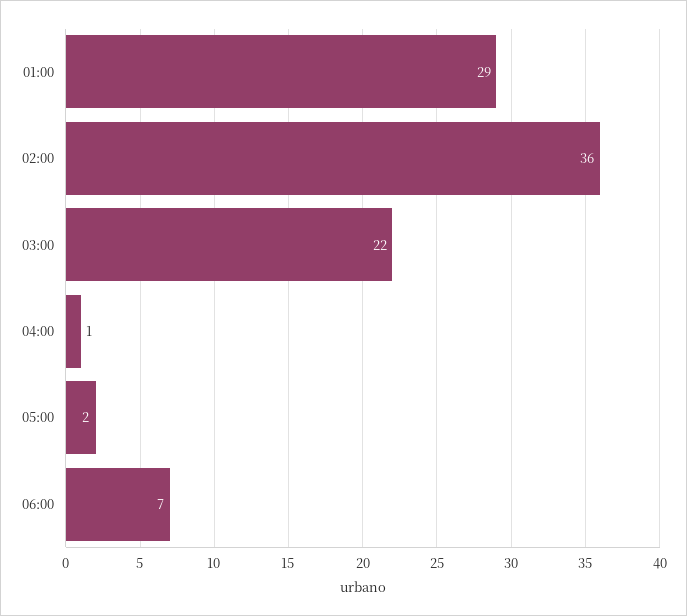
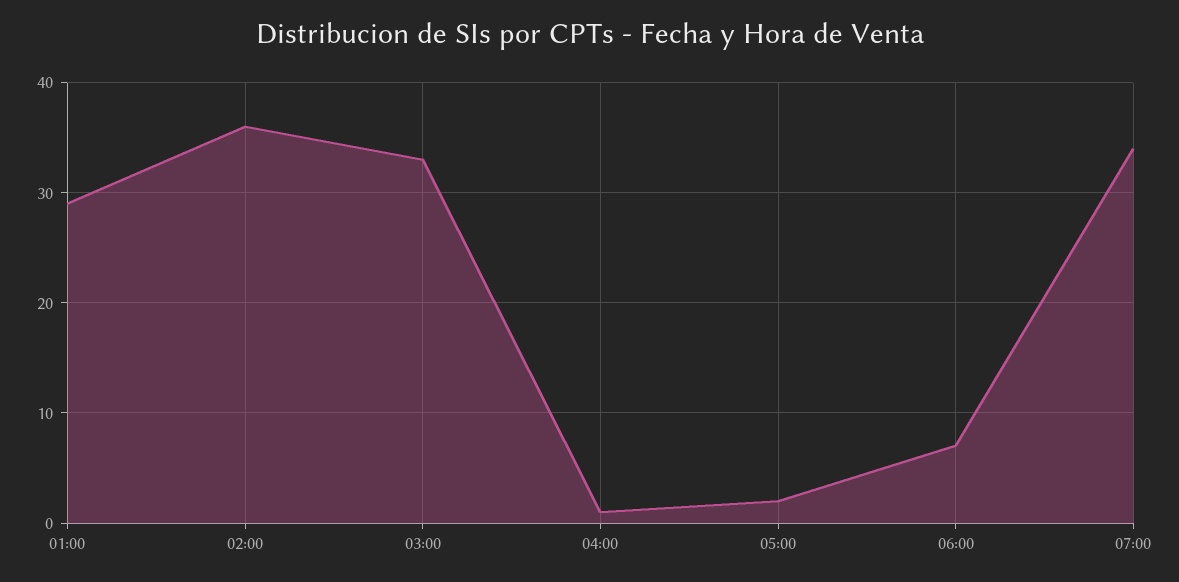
03:00: 22 -> 33
07:00: none -> 34

